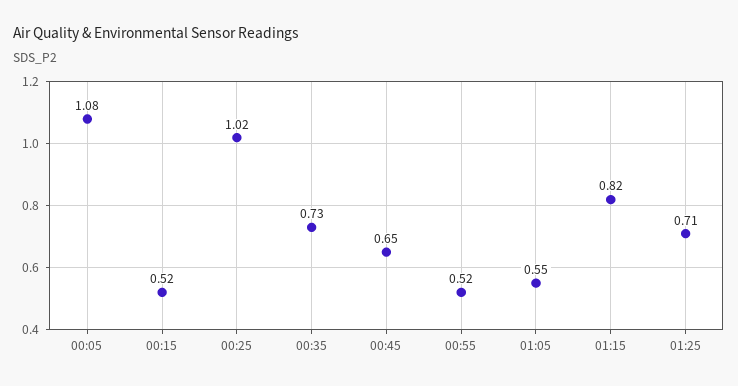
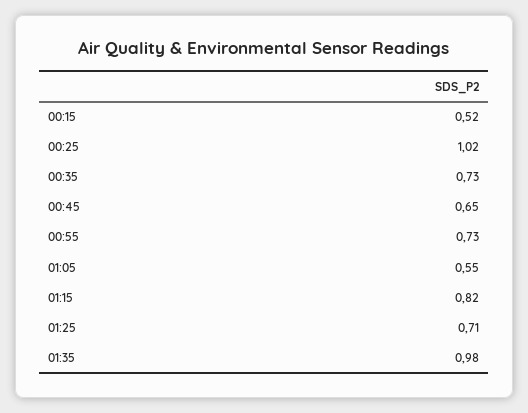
00:05: 1.08 -> none
00:55: 0.52 -> 0.73
01:35: none -> 0.98

